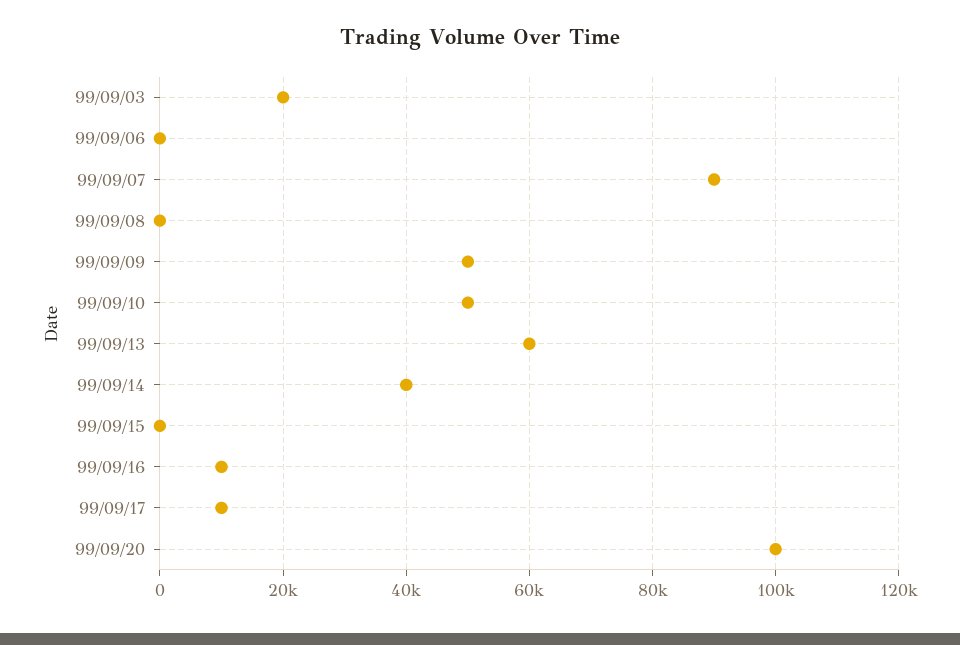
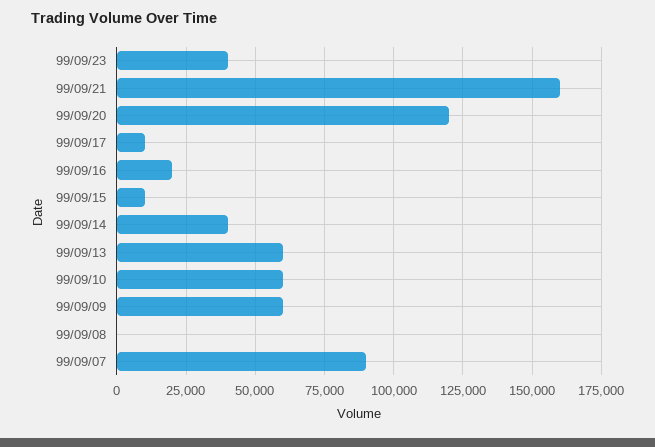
99/09/03: 20000 -> none
99/09/06: 0 -> none
99/09/09: 50000 -> 60000
99/09/10: 50000 -> 60000
99/09/15: 0 -> 10000
99/09/16: 10000 -> 20000
99/09/20: 100000 -> 120000
99/09/23: none -> 40000
99/09/21: none -> 160000

